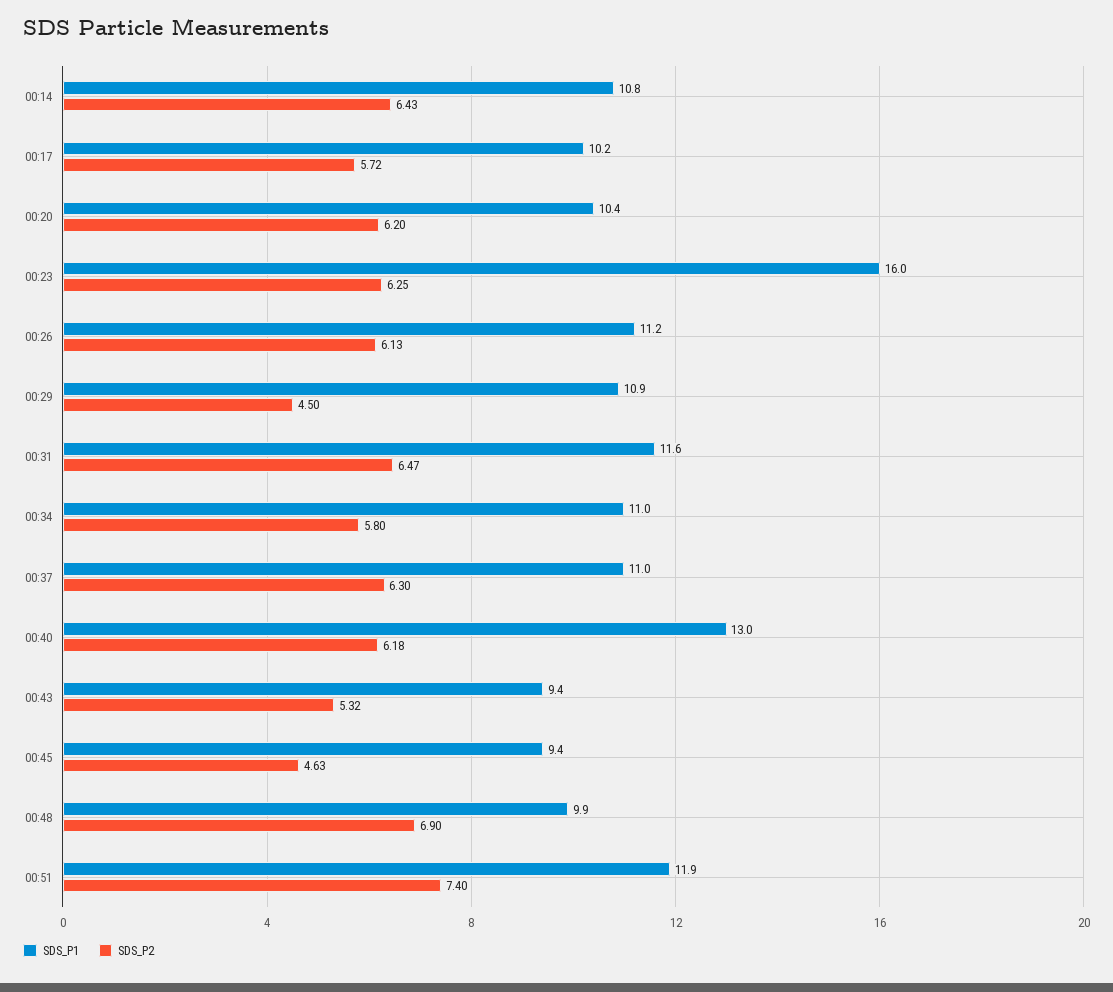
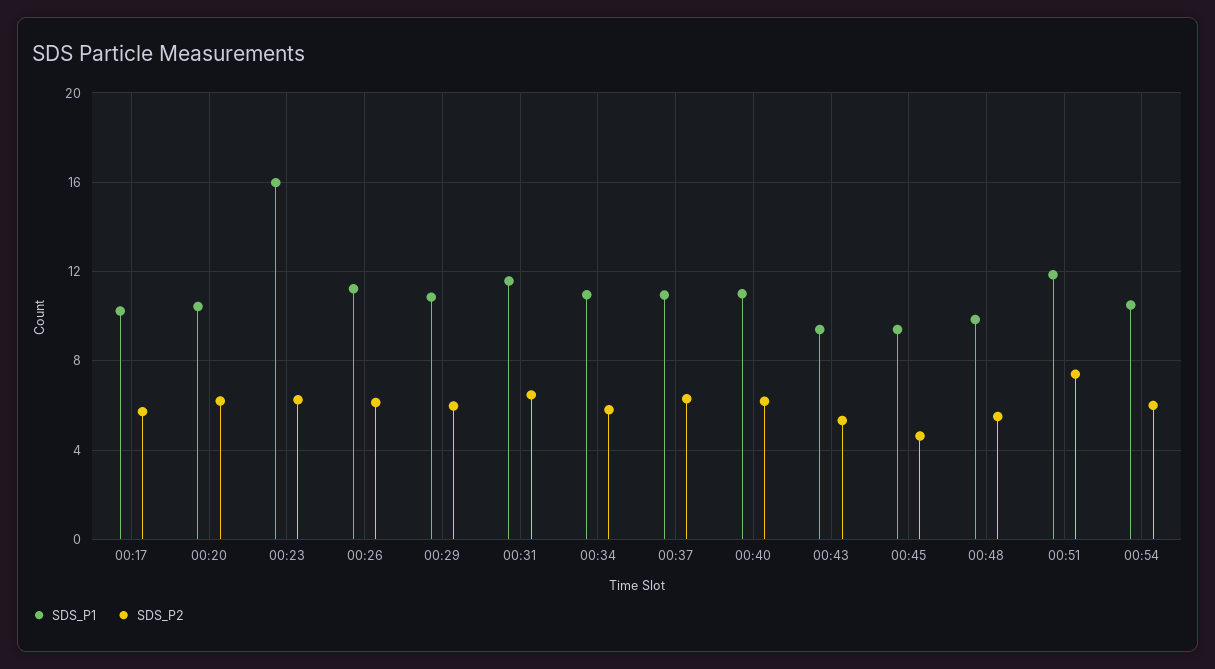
SDS_P1, 00:14: 10.8 -> none
SDS_P2, 00:14: 6.43 -> none
SDS_P2, 00:29: 4.5 -> 6
SDS_P1, 00:40: 13 -> 11
SDS_P2, 00:48: 6.9 -> 5.5
SDS_P1, 00:54: none -> 10.5
SDS_P2, 00:54: none -> 6

